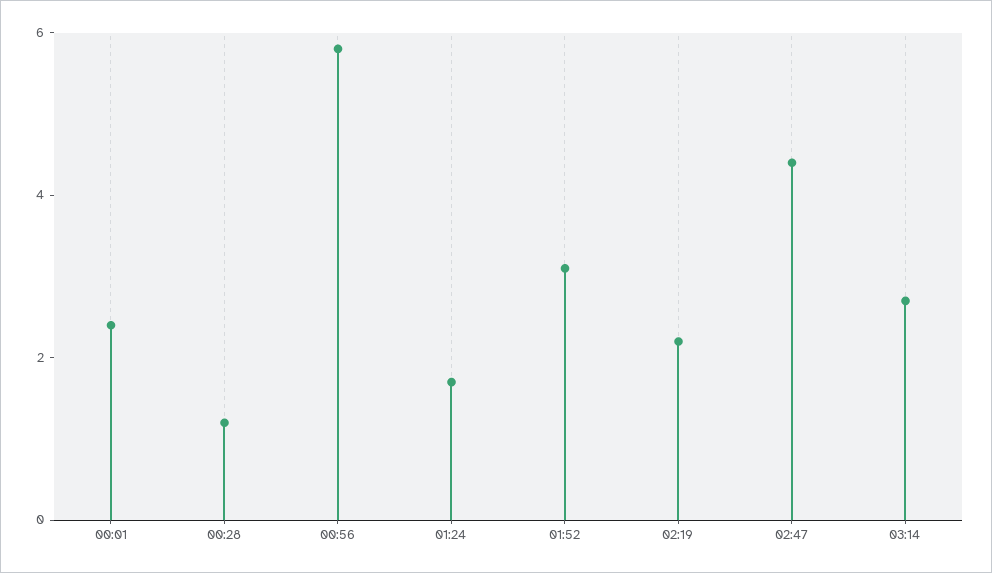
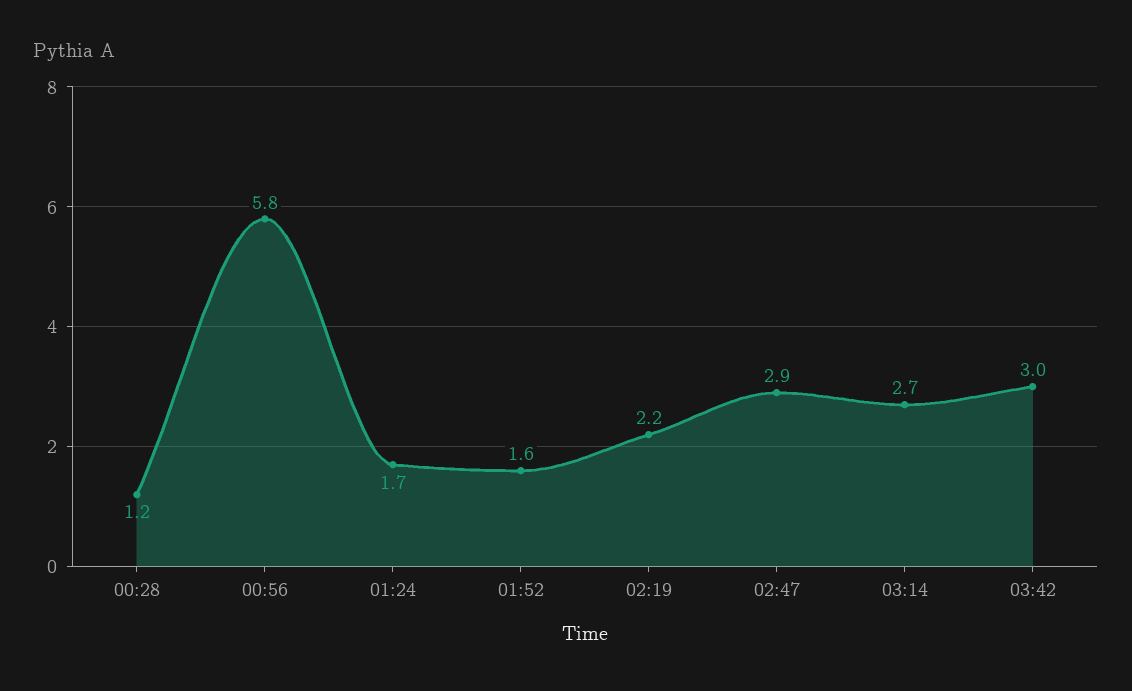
00:01: 2.5 -> none
01:52: 3 -> 1.6
02:47: 4.5 -> 2.9
03:42: none -> 3

